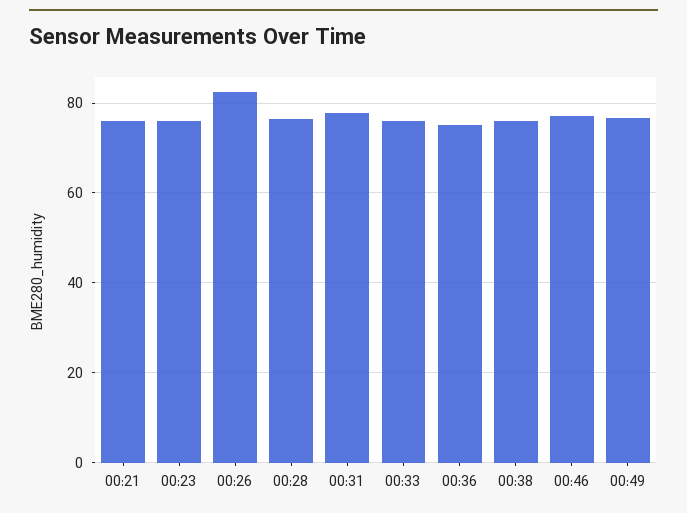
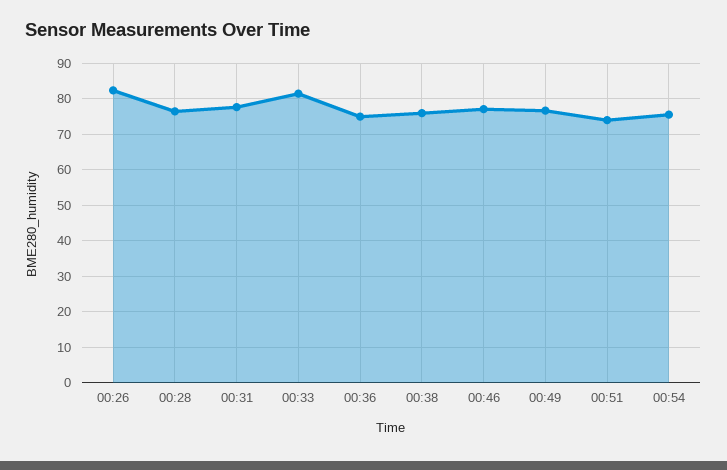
00:21: 76 -> none
00:23: 76 -> none
00:33: 76 -> 82
00:51: none -> 74
00:54: none -> 76

